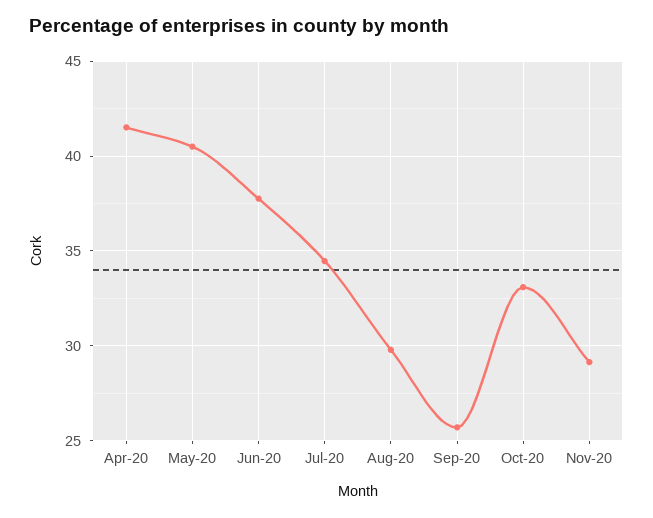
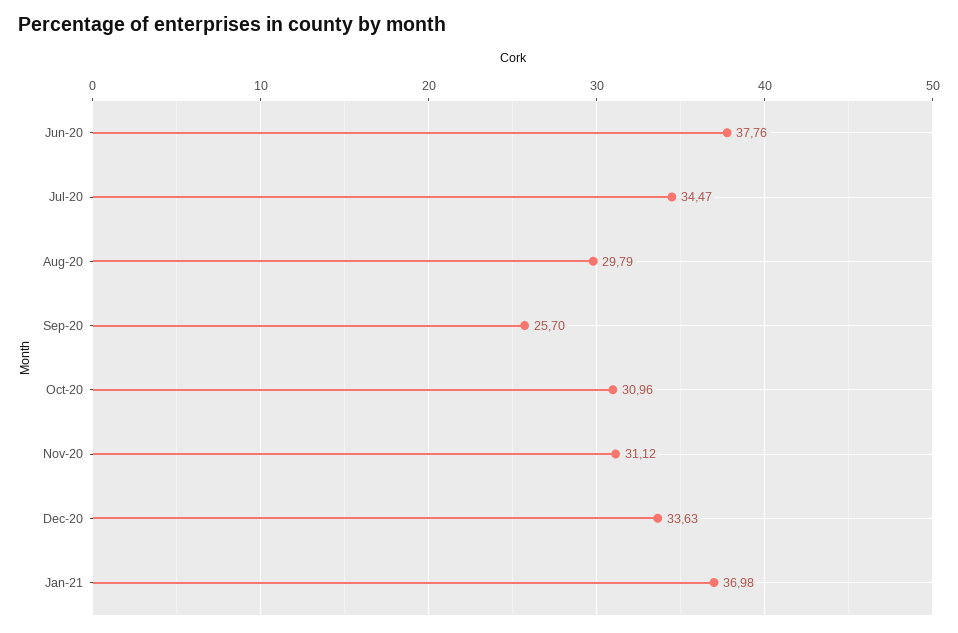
Apr-20: 41.5 -> none
May-20: 40.5 -> none
Oct-20: 33 -> 30.96
Nov-20: 29 -> 31.12
Dec-20: none -> 33.63
Jan-21: none -> 36.98

